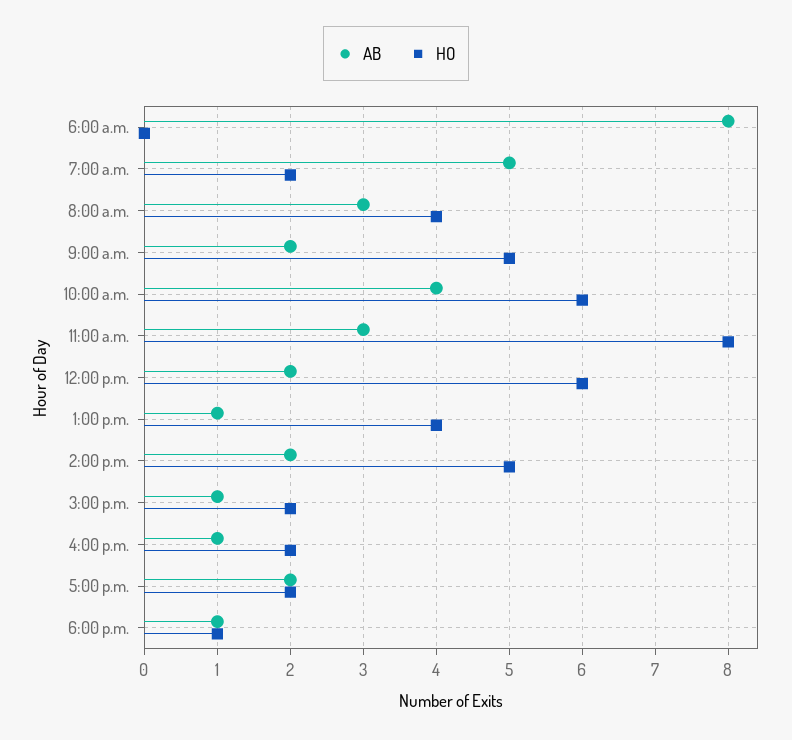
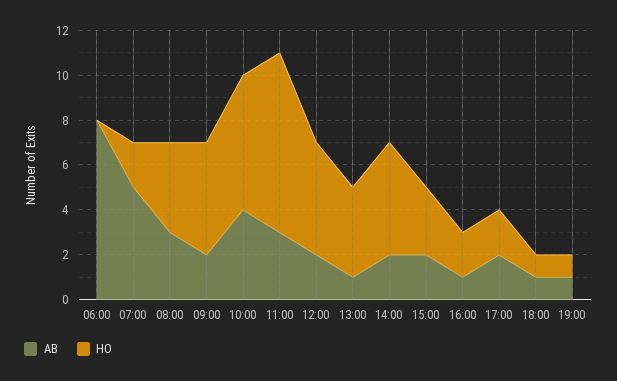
HO, 12:00 p.m.: 6 -> 5
AB, 3:00 p.m.: 1 -> 2
HO, 3:00 p.m.: 2 -> 3
AB, 19:00: none -> 1
HO, 19:00: none -> 1

